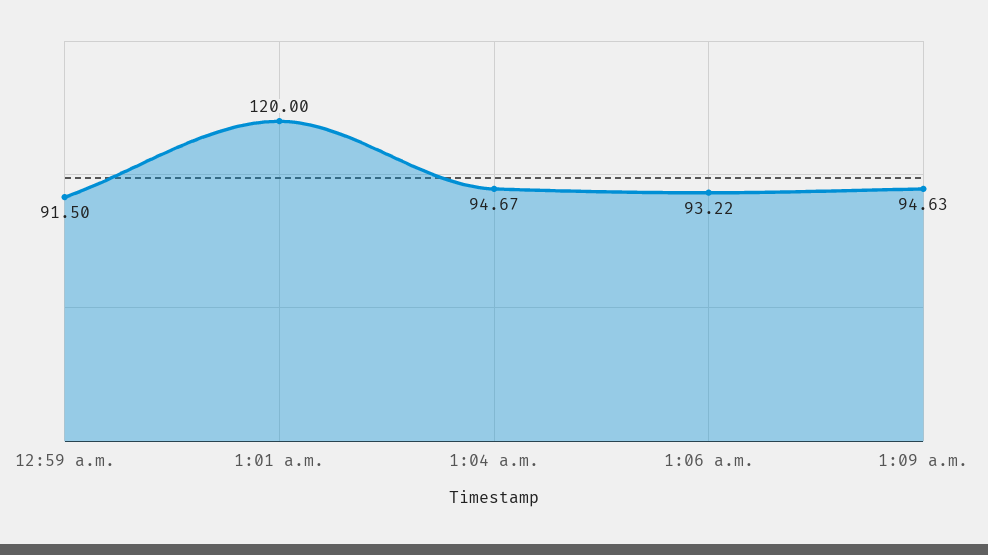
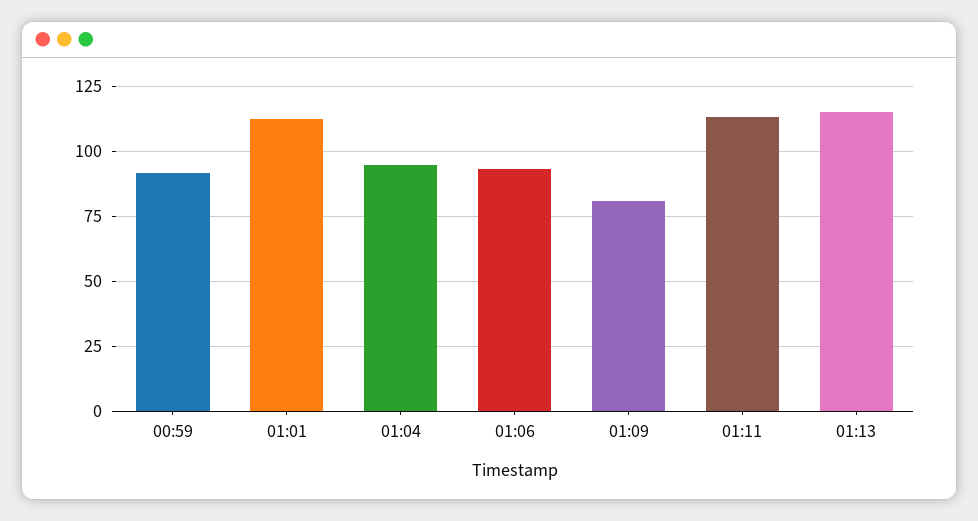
1:01 a.m.: 120 -> 112.5
1:09 a.m.: 94.63 -> 80
01:11: none -> 112.5
01:13: none -> 115

